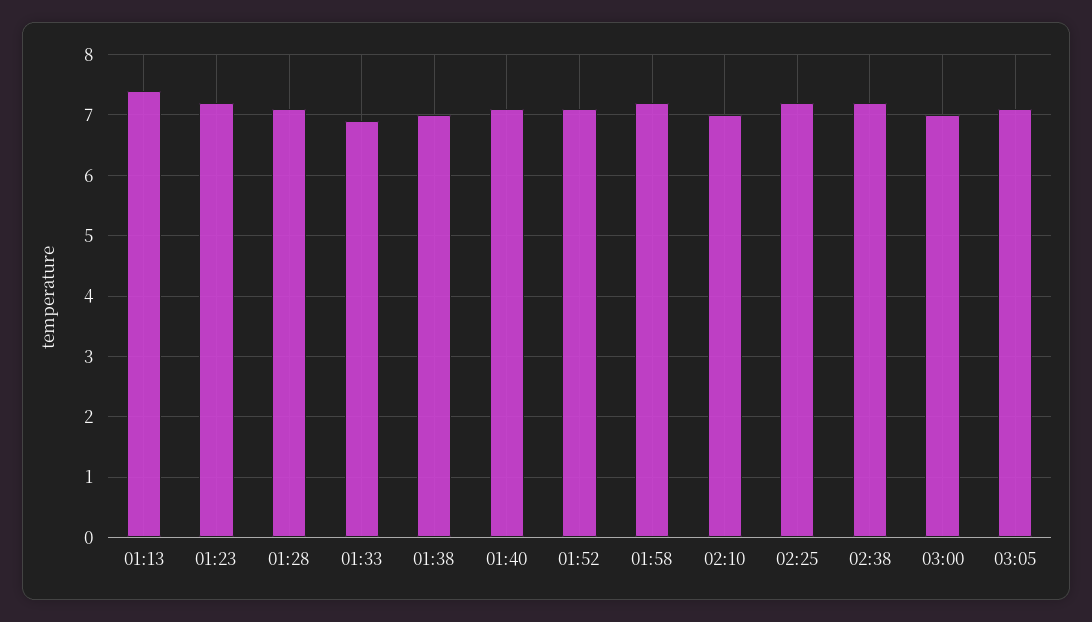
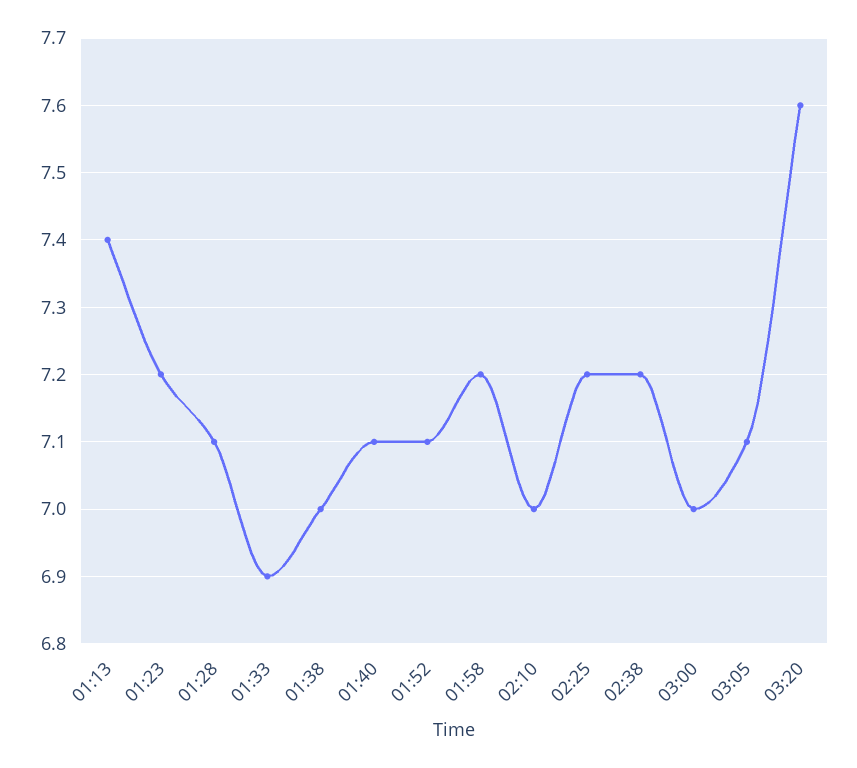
03:20: none -> 7.6

